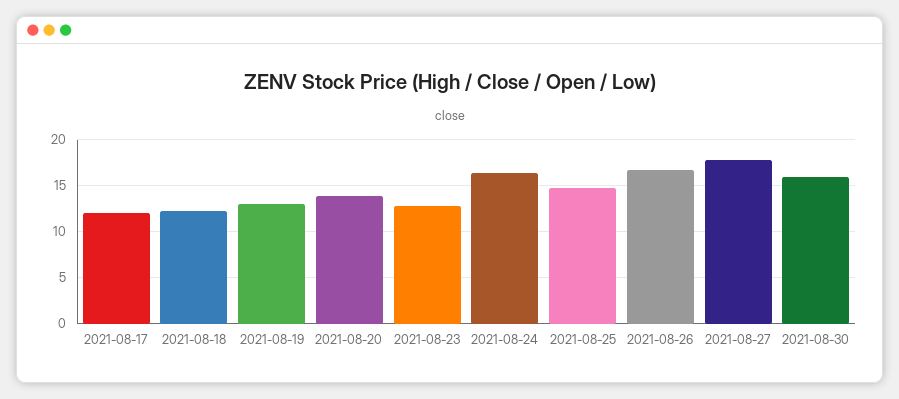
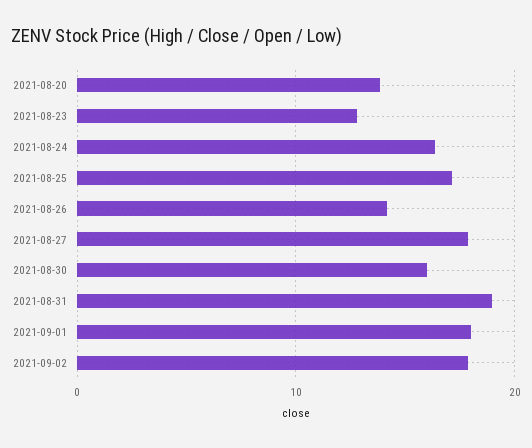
2021-08-17: 12 -> none
2021-08-18: 12 -> none
2021-08-19: 13 -> none
2021-08-25: 15 -> 17
2021-08-26: 17 -> 14
2021-08-31: none -> 19
2021-09-01: none -> 18
2021-09-02: none -> 18

